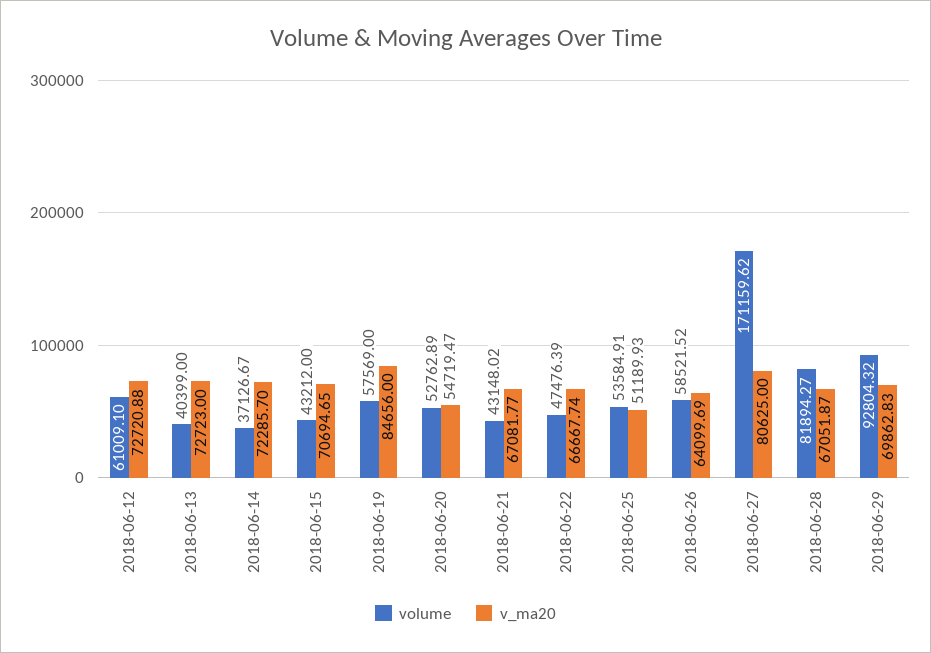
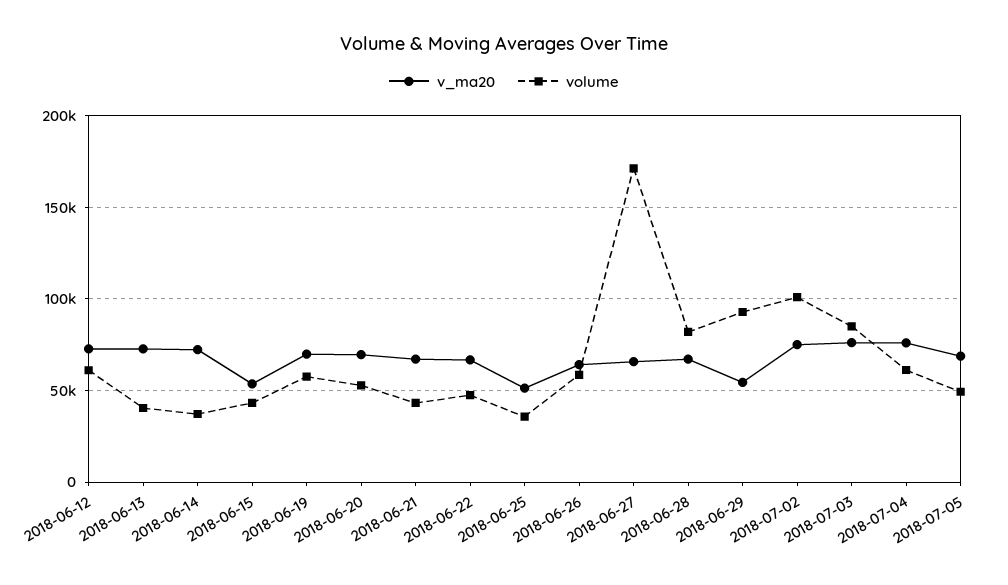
v_ma20, 2018-06-15: 70694.65 -> 55000
v_ma20, 2018-06-19: 84656 -> 70000
v_ma20, 2018-06-20: 54719.47 -> 70000
volume, 2018-06-25: 53584.91 -> 35000
v_ma20, 2018-06-27: 80625 -> 65000
v_ma20, 2018-06-29: 69862.83 -> 55000
v_ma20, 2018-07-02: none -> 75000
volume, 2018-07-02: none -> 100000
v_ma20, 2018-07-03: none -> 75000
volume, 2018-07-03: none -> 85000
v_ma20, 2018-07-04: none -> 75000
volume, 2018-07-04: none -> 60000
v_ma20, 2018-07-05: none -> 70000
volume, 2018-07-05: none -> 50000

